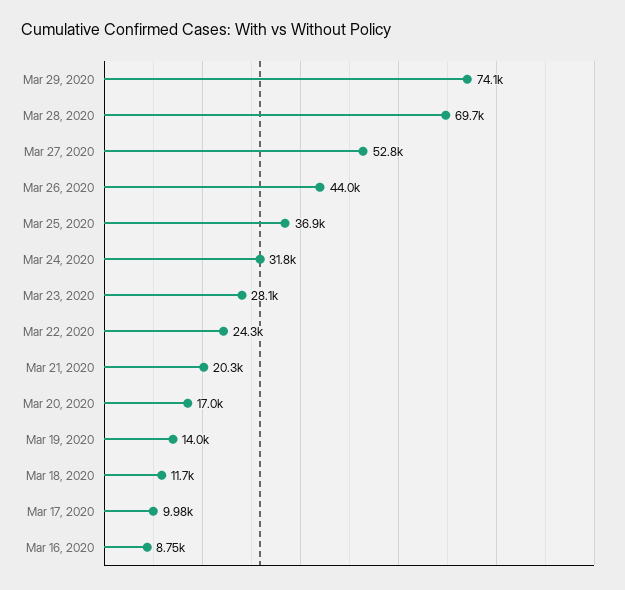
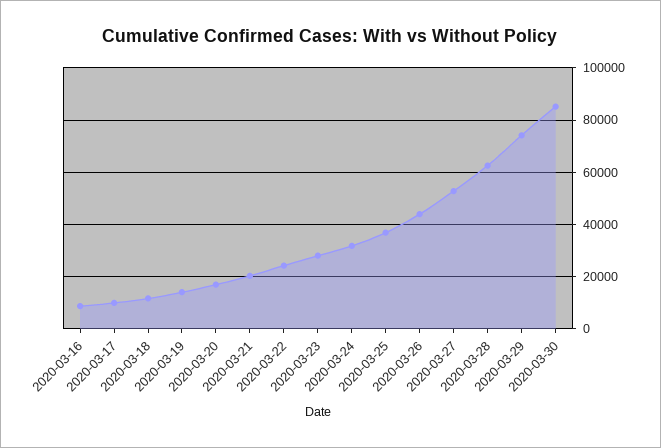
Mar 28, 2020: 69700 -> 62500
2020-03-30: none -> 85000

